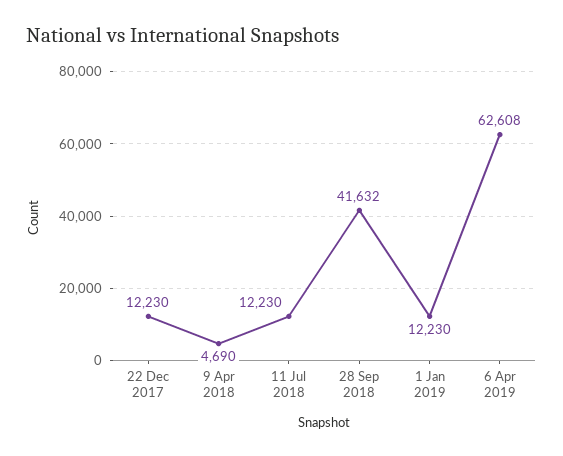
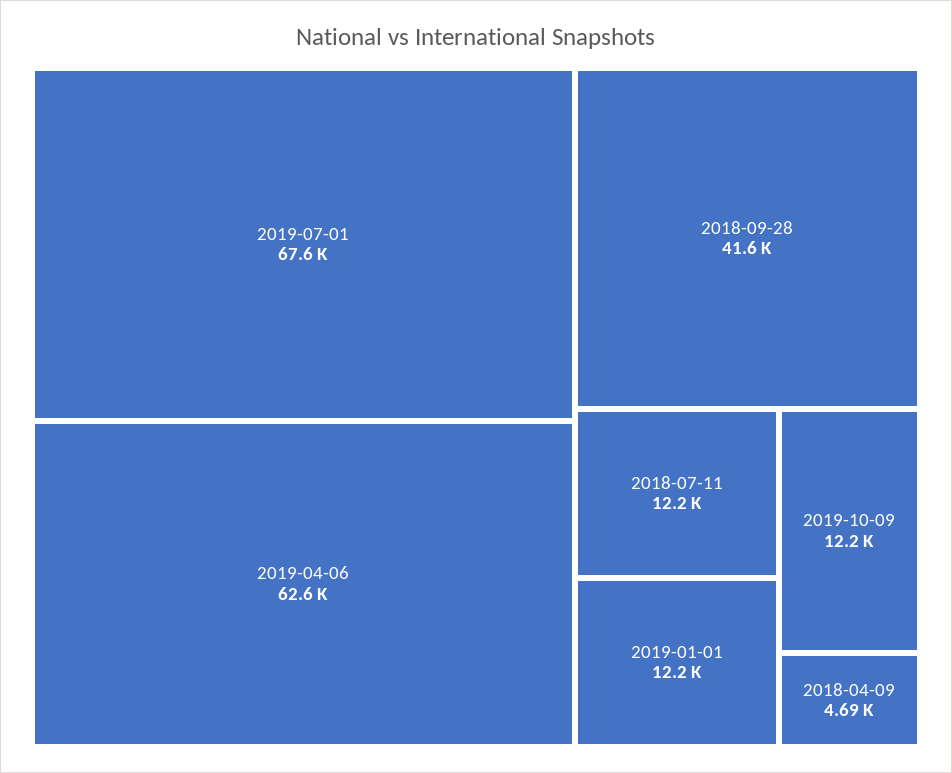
22 Dec 2017: 12230 -> none
2019-07-01: none -> 67600
2019-10-09: none -> 12200

